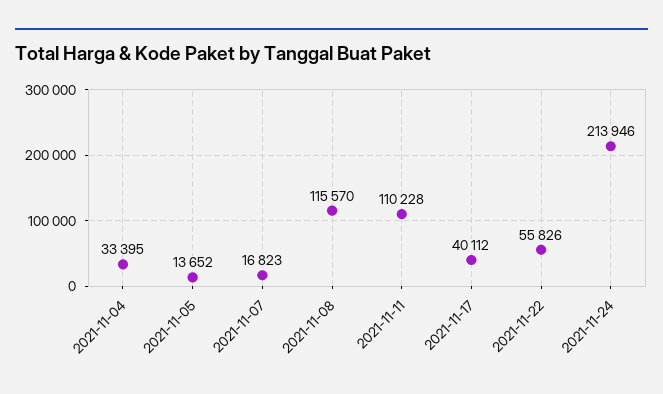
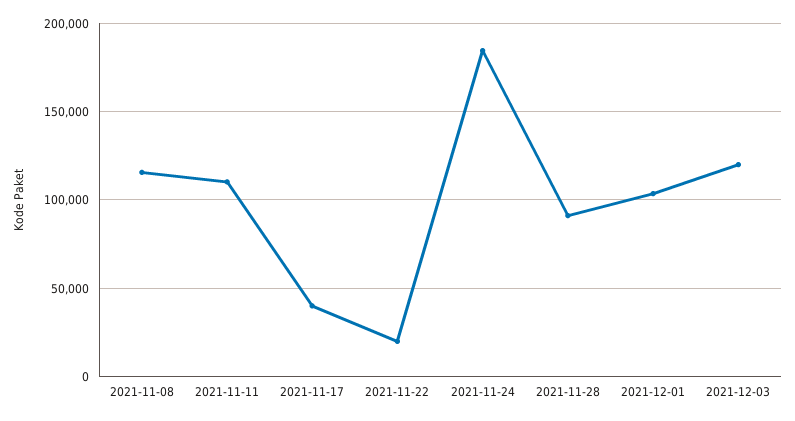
2021-11-04: 33395 -> none
2021-11-05: 13652 -> none
2021-11-07: 16823 -> none
2021-11-22: 55826 -> 20000
2021-11-24: 213946 -> 185000
2021-11-28: none -> 90000
2021-12-01: none -> 105000
2021-12-03: none -> 120000

